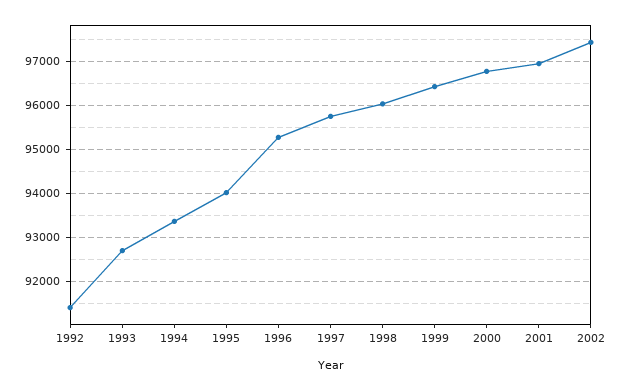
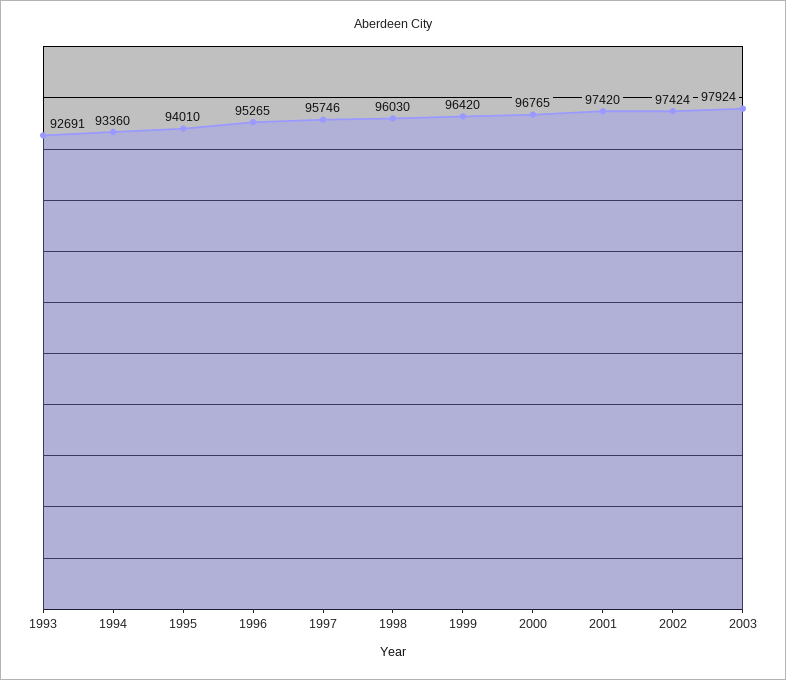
1992: 91400 -> none
2001: 97000 -> 97420
2003: none -> 97924

